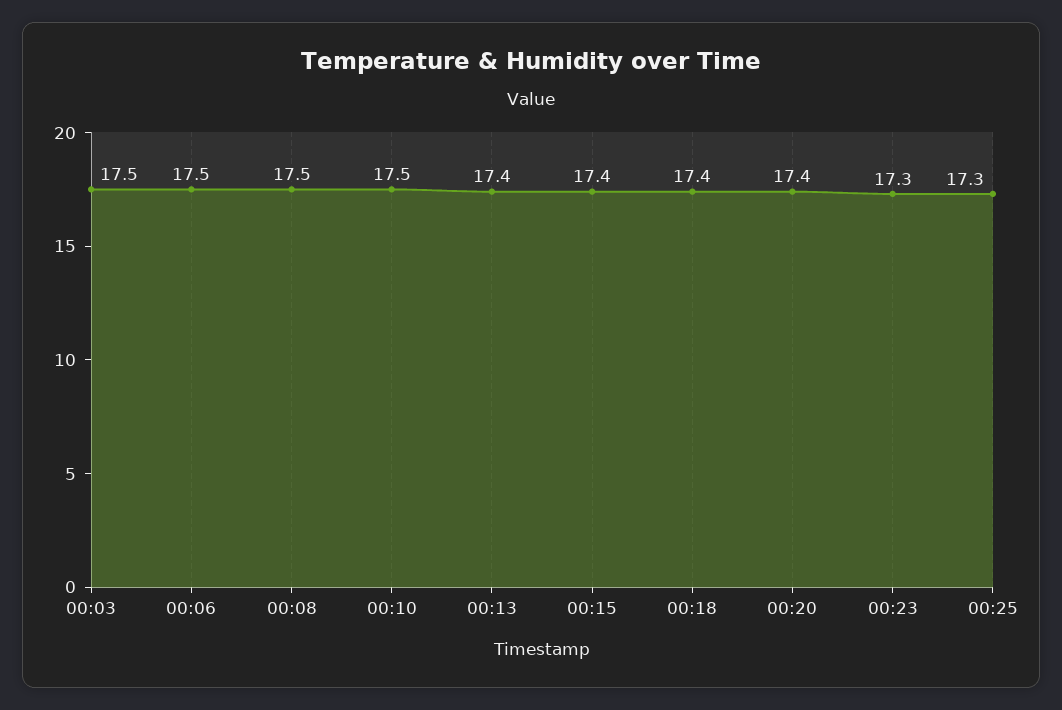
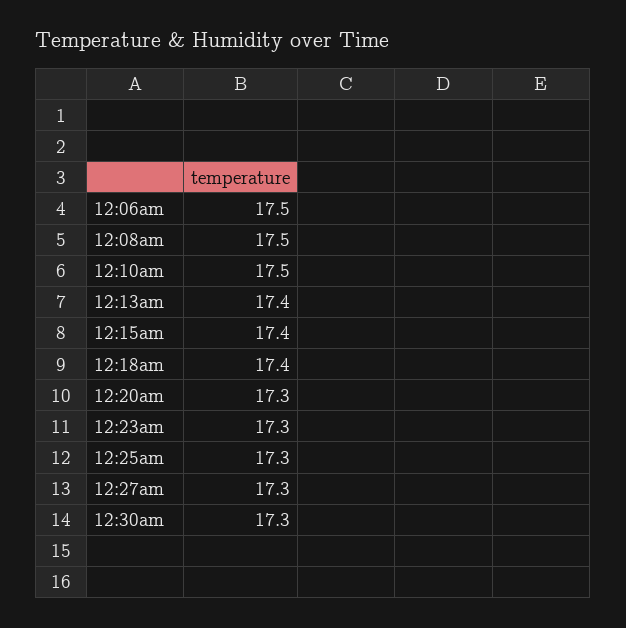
00:03: 17.5 -> none
00:20: 17.4 -> 17.3
12:27am: none -> 17.3
12:30am: none -> 17.3

